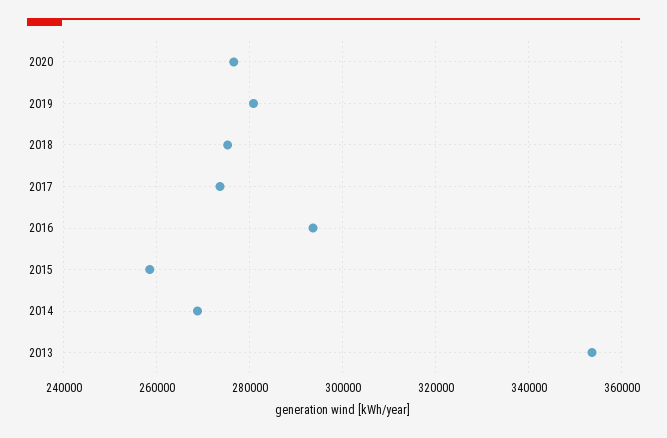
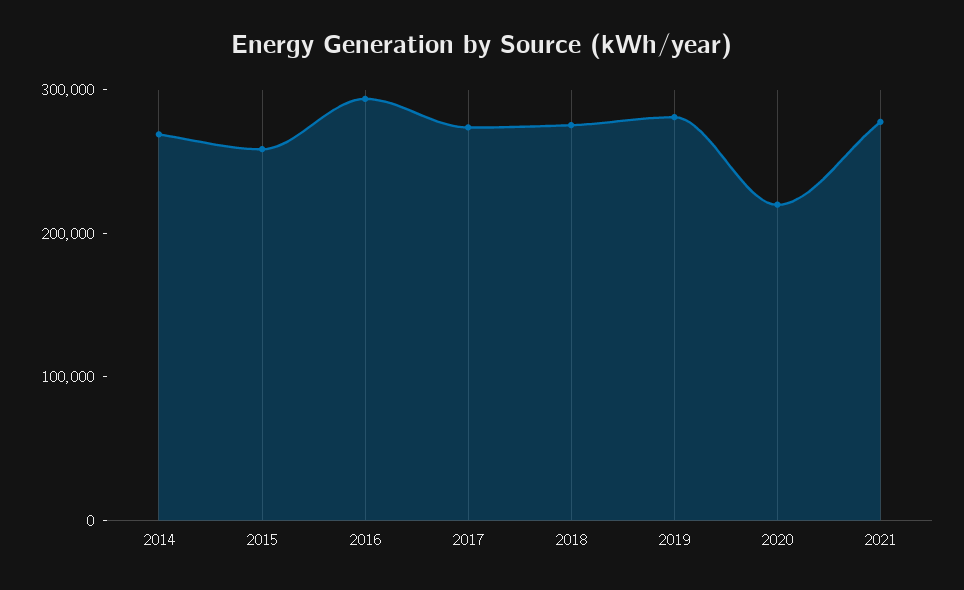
2020: 276000 -> 220000
2013: 354000 -> none
2021: none -> 280000

